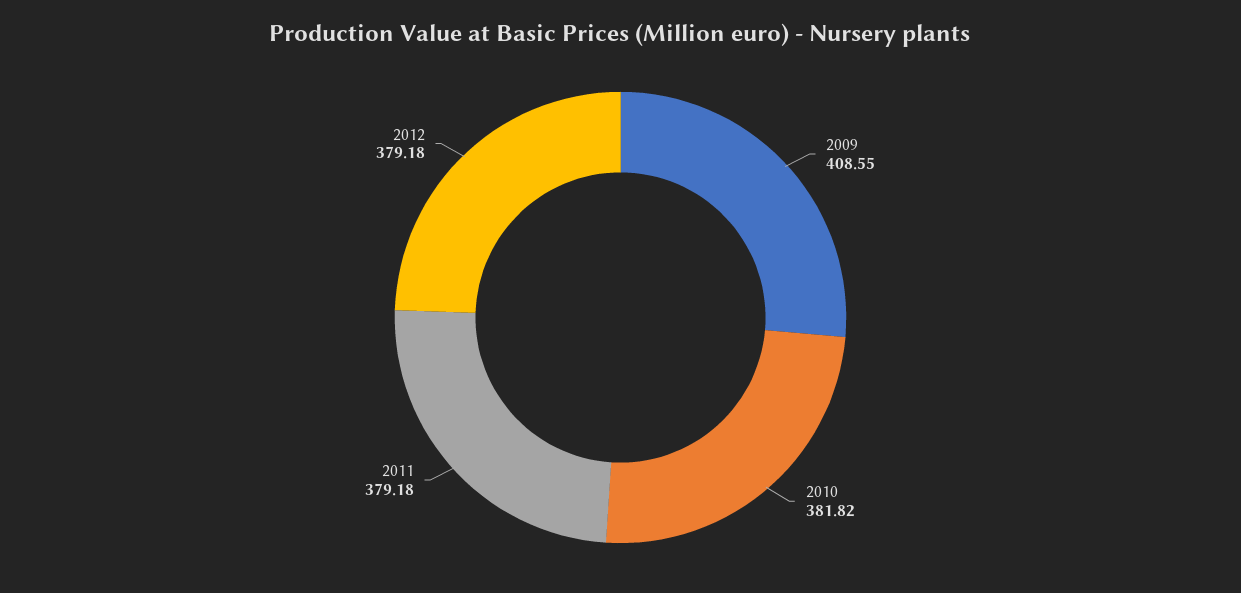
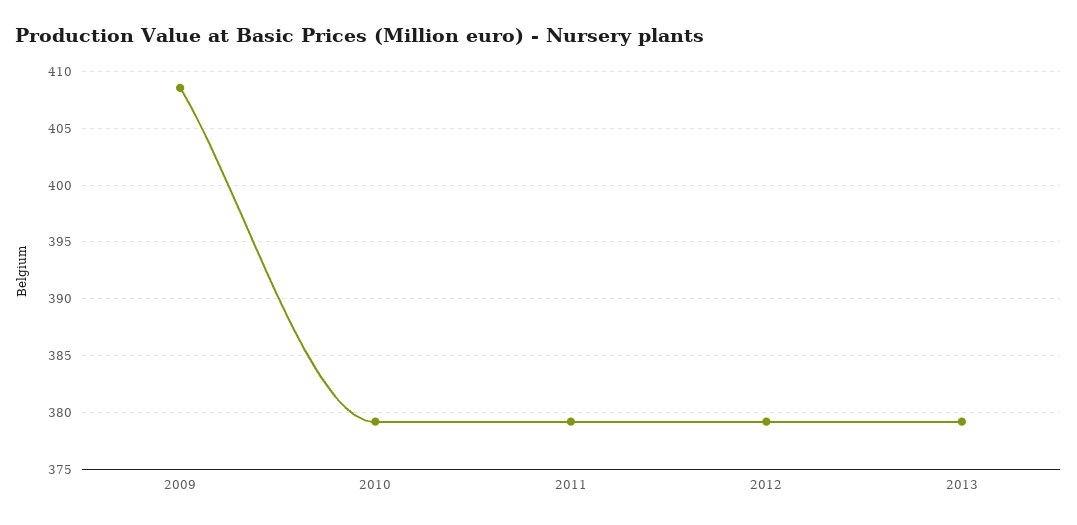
2010: 381.82 -> 379
2013: none -> 379

